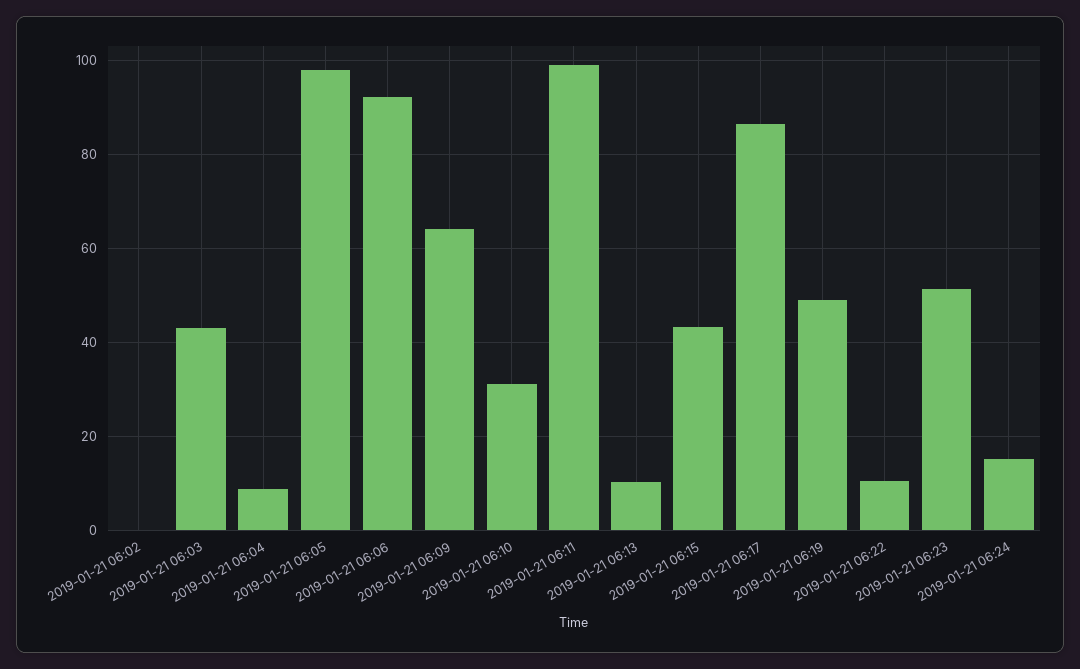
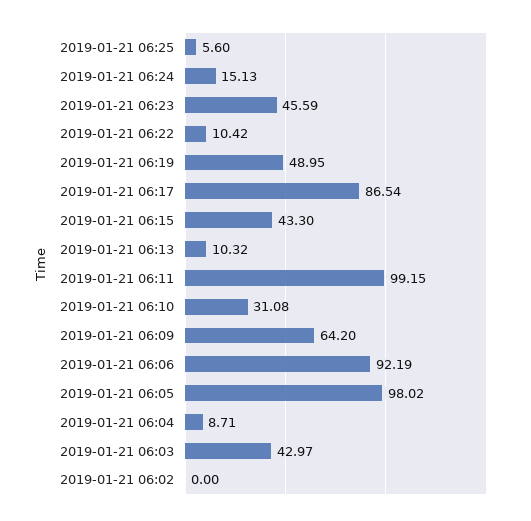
2019-01-21 06:23: 52 -> 45.59
2019-01-21 06:25: none -> 5.6

